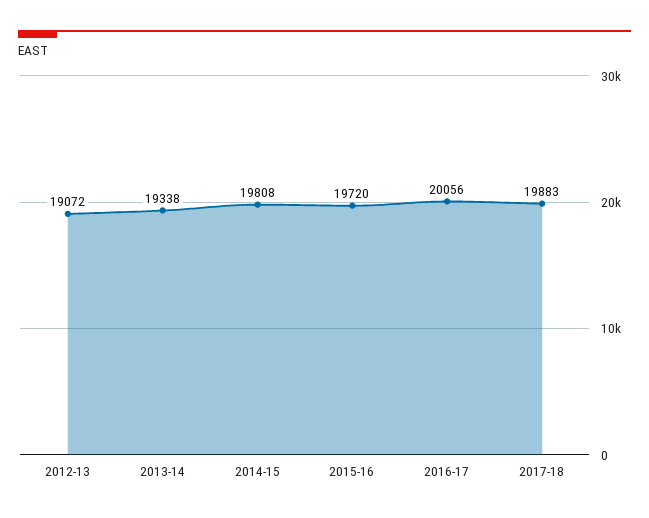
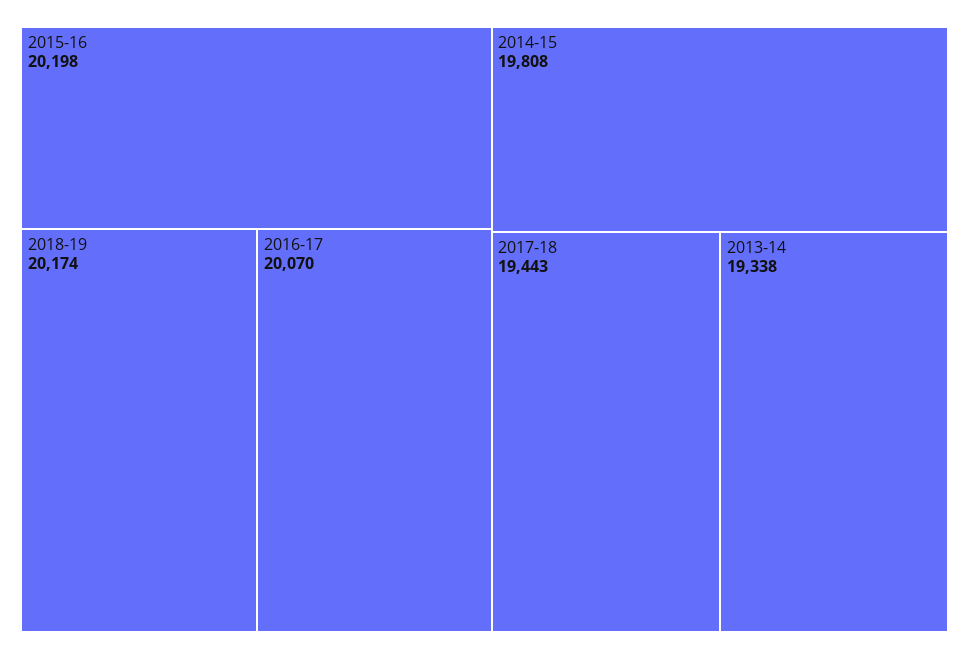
2012-13: 19072 -> none
2015-16: 19720 -> 20198
2016-17: 20056 -> 20070
2017-18: 19883 -> 19443
2018-19: none -> 20174

